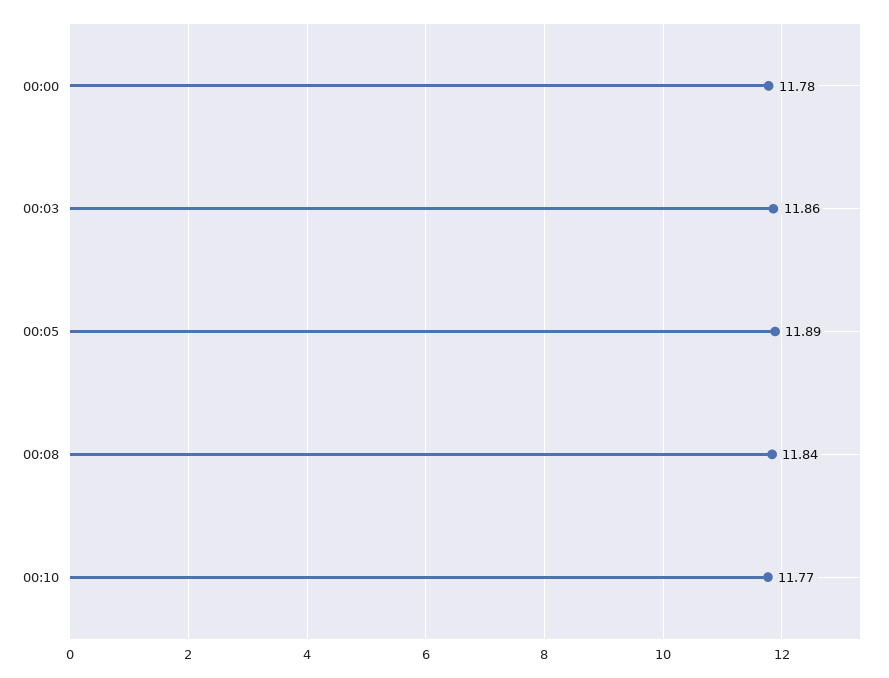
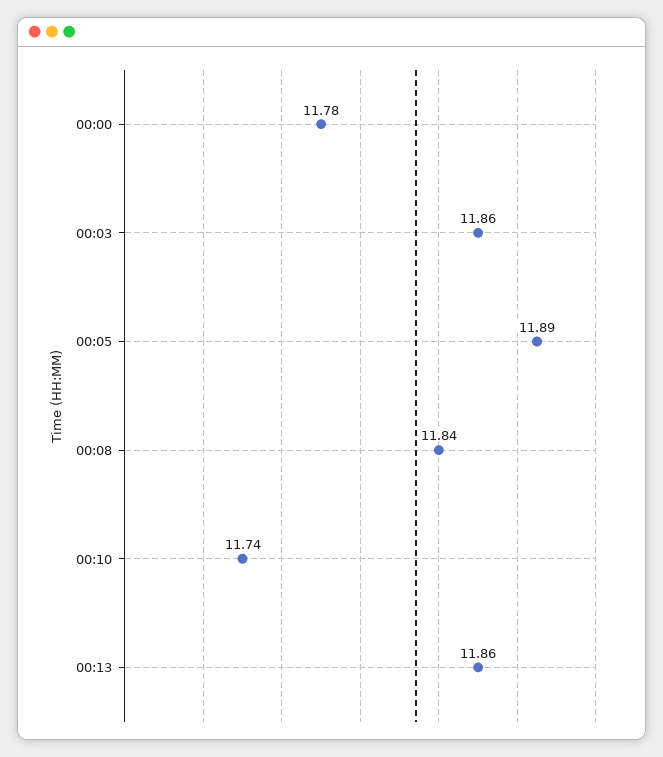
00:10: 11.77 -> 11.74
00:13: none -> 11.86

